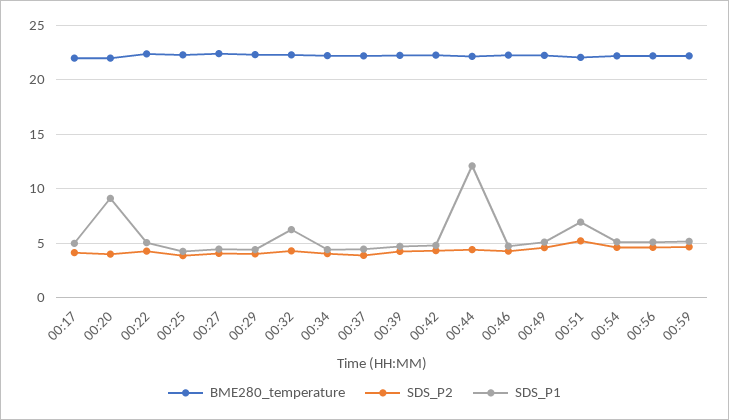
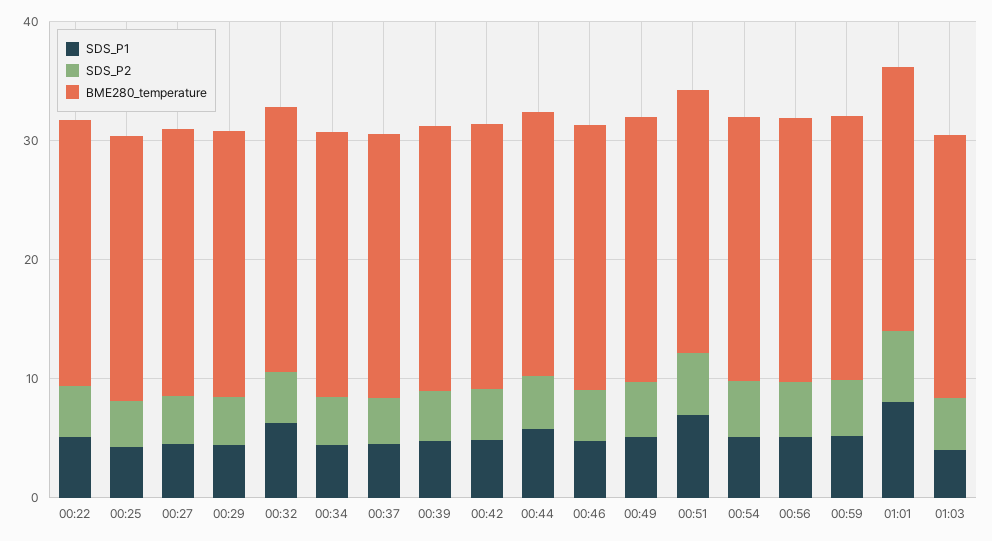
BME280_temperature, 00:17: 22 -> none
SDS_P2, 00:17: 4 -> none
SDS_P1, 00:17: 5 -> none
BME280_temperature, 00:20: 22 -> none
SDS_P2, 00:20: 4 -> none
SDS_P1, 00:20: 9 -> none
SDS_P1, 00:44: 12 -> 6
SDS_P1, 01:01: none -> 8
SDS_P2, 01:01: none -> 6
BME280_temperature, 01:01: none -> 22
SDS_P1, 01:03: none -> 4
SDS_P2, 01:03: none -> 4
BME280_temperature, 01:03: none -> 22

